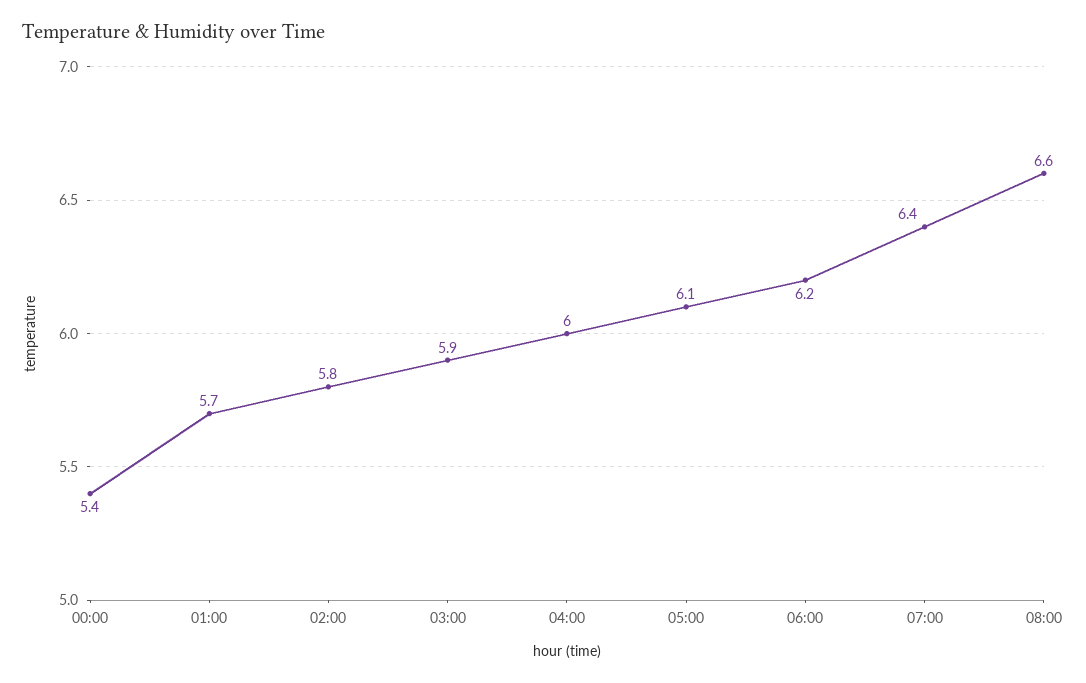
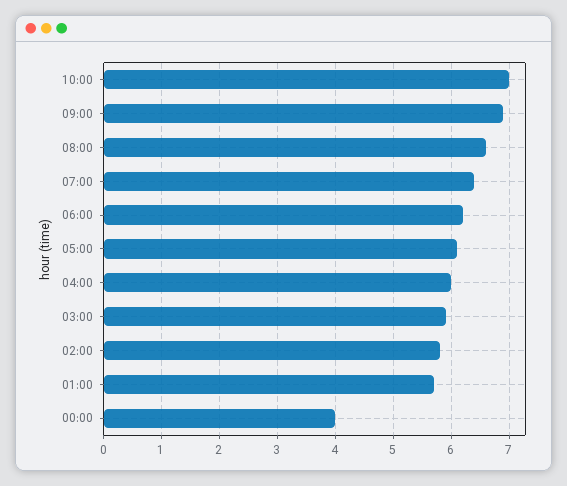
00:00: 5.4 -> 4
10:00: none -> 7
09:00: none -> 7

